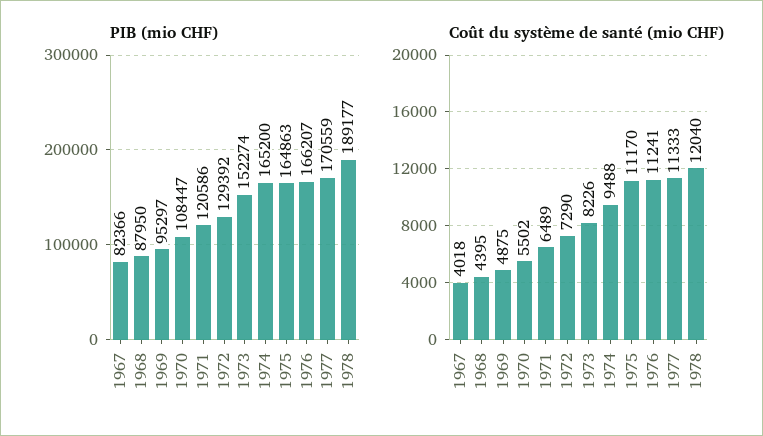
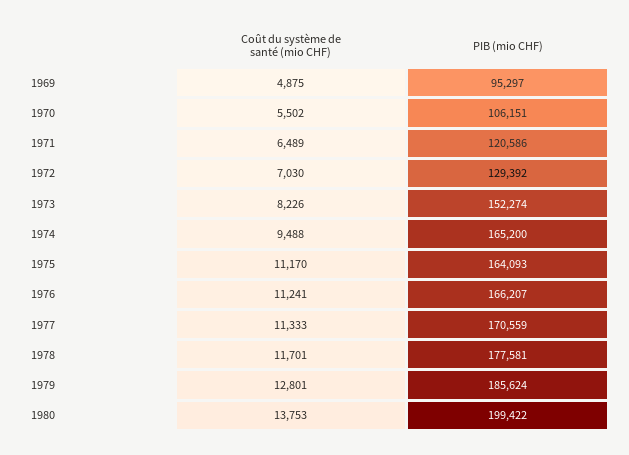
PIB (mio CHF), 1967: 82366 -> none
PIB (mio CHF), 1968: 87950 -> none
PIB (mio CHF), 1970: 108447 -> 106151
PIB (mio CHF), 1975: 164863 -> 164093
PIB (mio CHF), 1978: 189177 -> 177581
Coût du système de santé (mio CHF), 1967: 4018 -> none
Coût du système de santé (mio CHF), 1968: 4395 -> none
Coût du système de santé (mio CHF), 1972: 7290 -> 7030
Coût du système de santé (mio CHF), 1978: 12040 -> 11701
Coût du système de santé (mio CHF), 1979: none -> 12801
PIB (mio CHF), 1979: none -> 185624
Coût du système de santé (mio CHF), 1980: none -> 13753
PIB (mio CHF), 1980: none -> 199422

